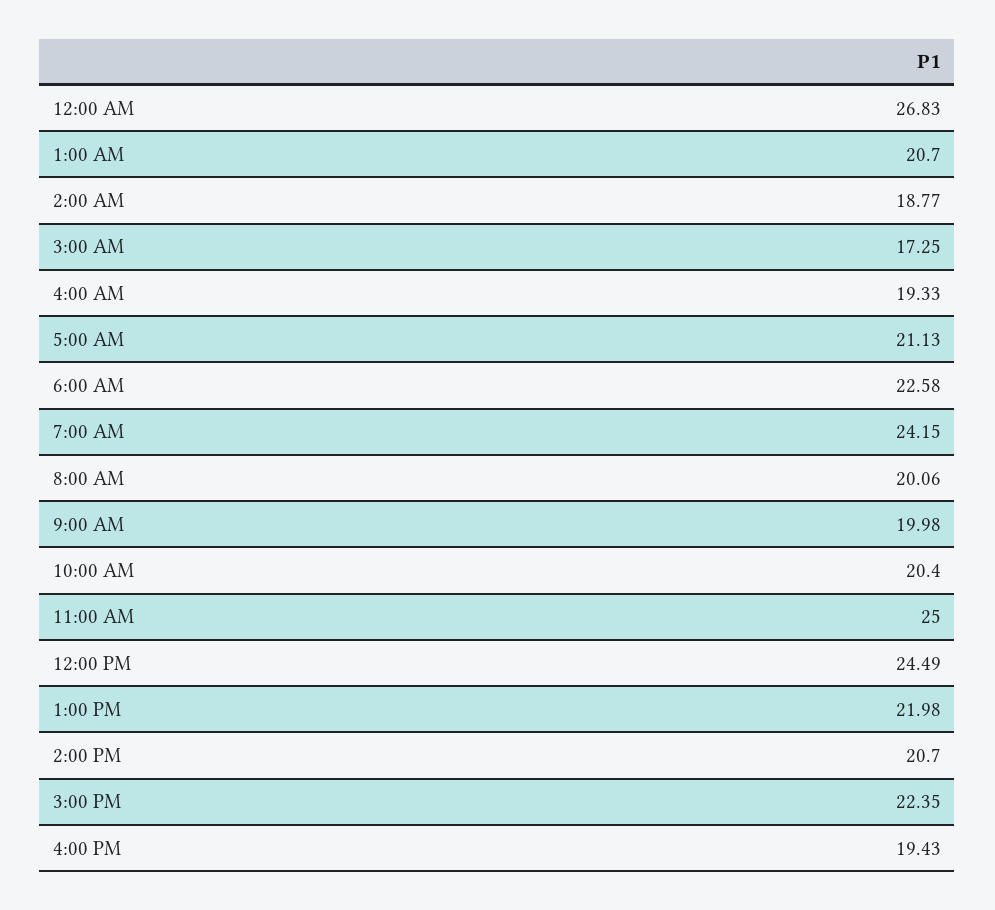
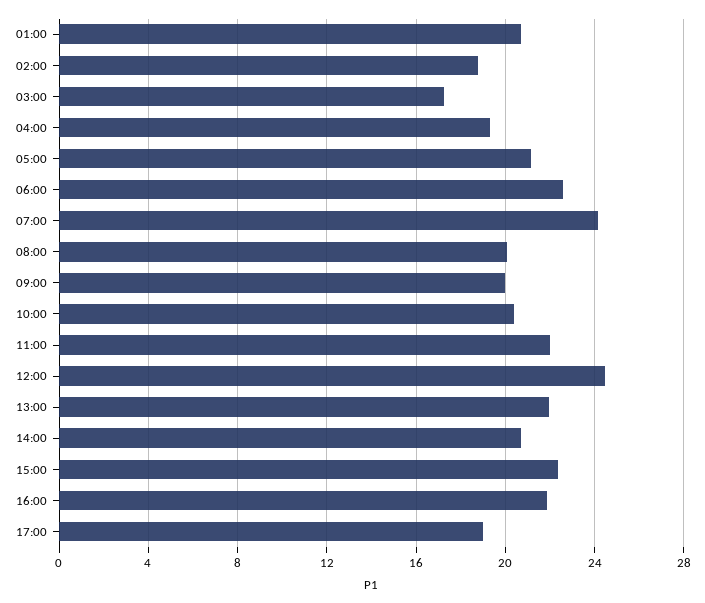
12:00 AM: 26.83 -> none
11:00 AM: 25 -> 22
4:00 PM: 19.43 -> 22
17:00: none -> 19

